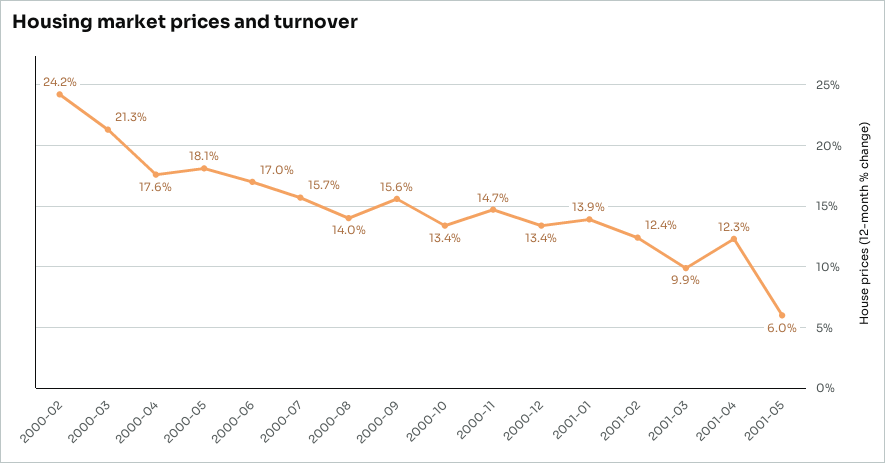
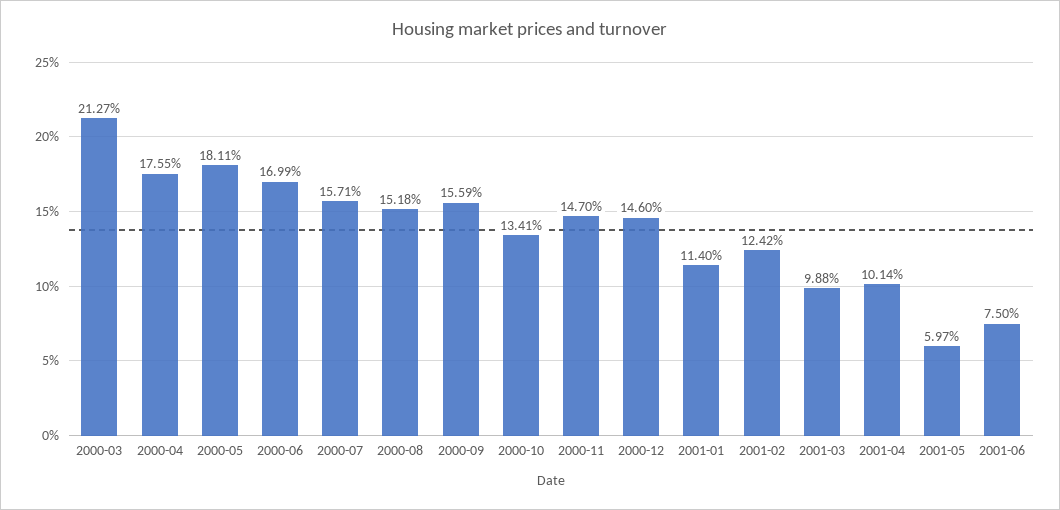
2000-02: 24.2 -> none
2000-08: 14 -> 15.18
2000-12: 13.4 -> 14.6
2001-01: 13.9 -> 11.4
2001-04: 12.3 -> 10.14
2001-06: none -> 7.5

